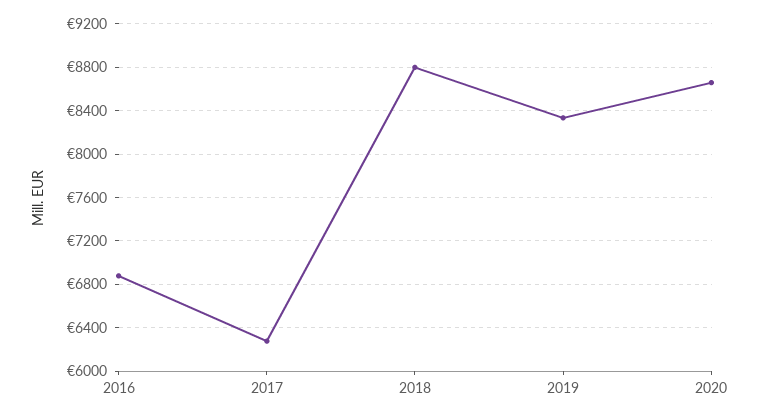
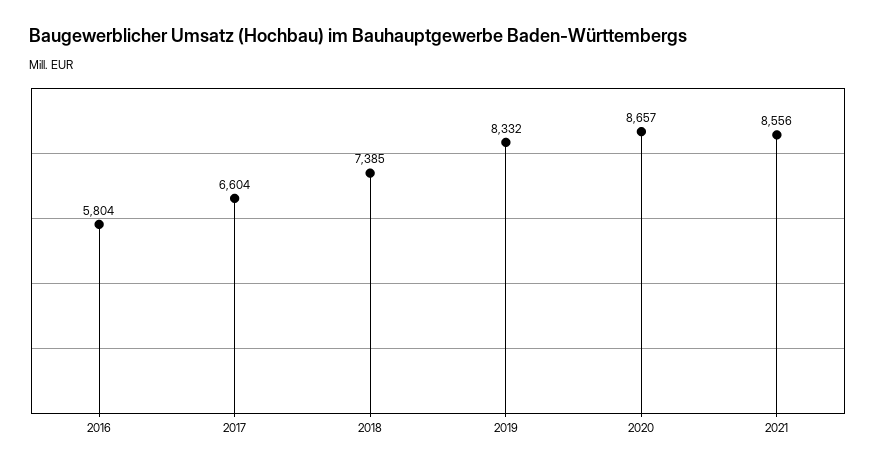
2016: 6900 -> 5804
2017: 6300 -> 6604
2018: 8800 -> 7385
2021: none -> 8556

